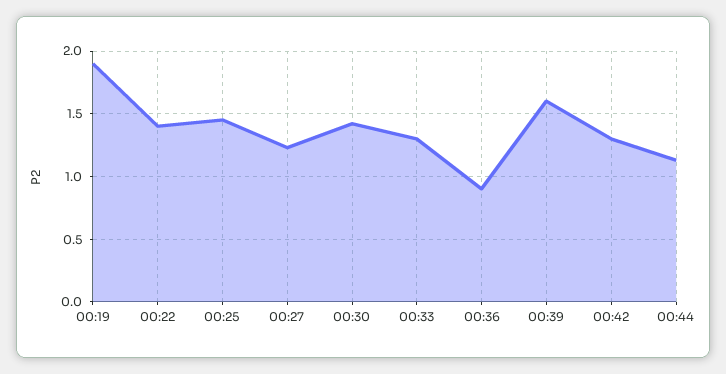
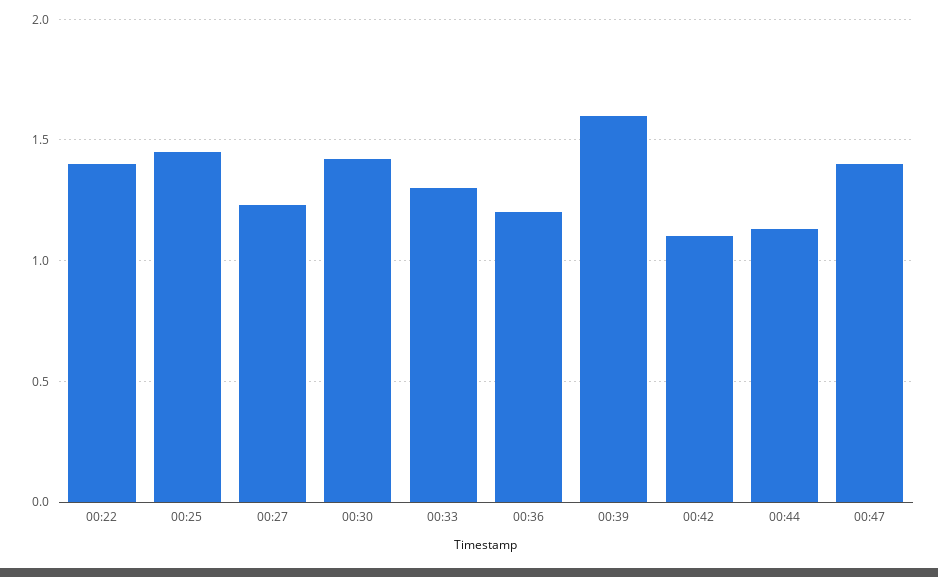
00:19: 1.9 -> none
00:36: 0.9 -> 1.2
00:42: 1.3 -> 1.1
00:47: none -> 1.4

